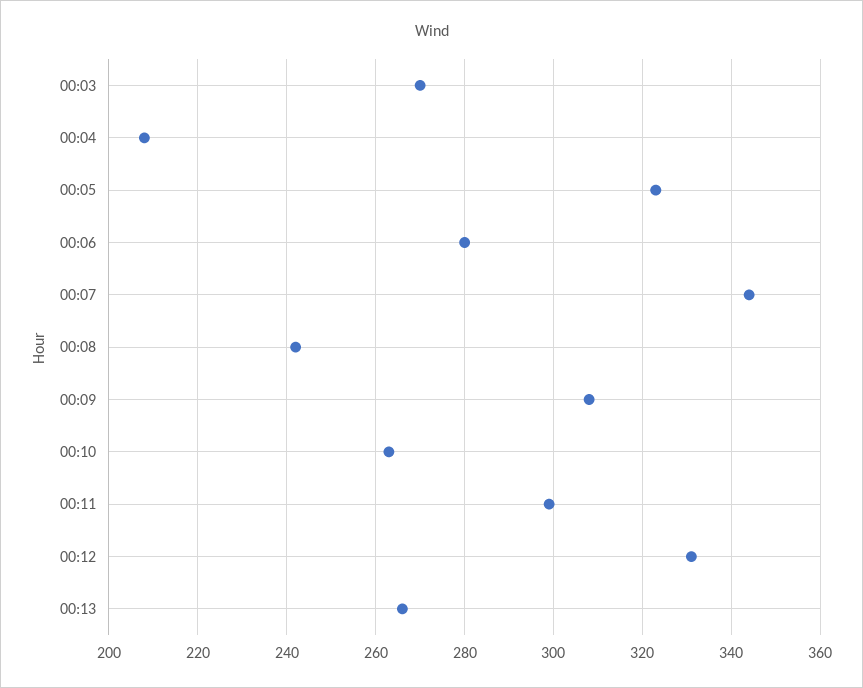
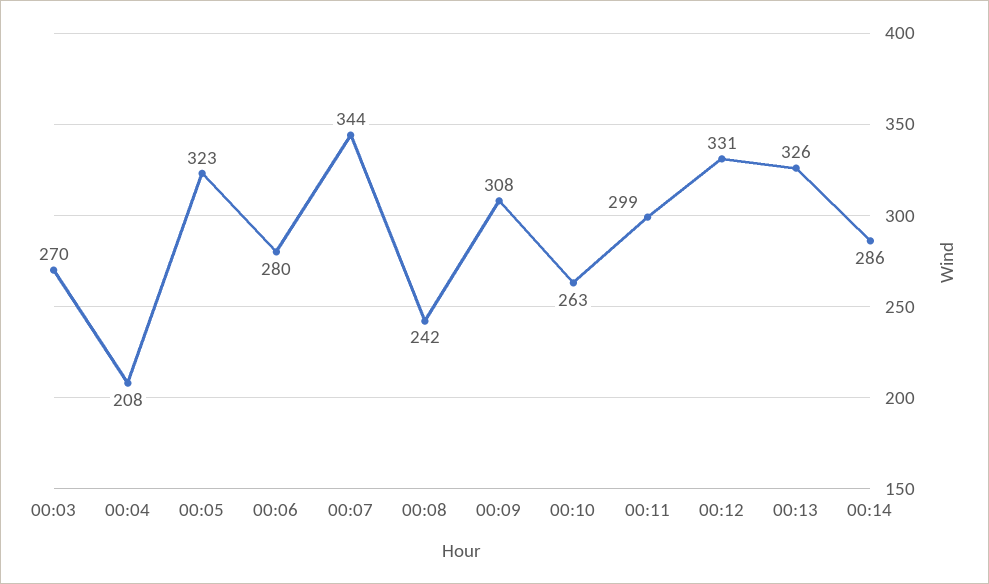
00:13: 265 -> 326
00:14: none -> 286

